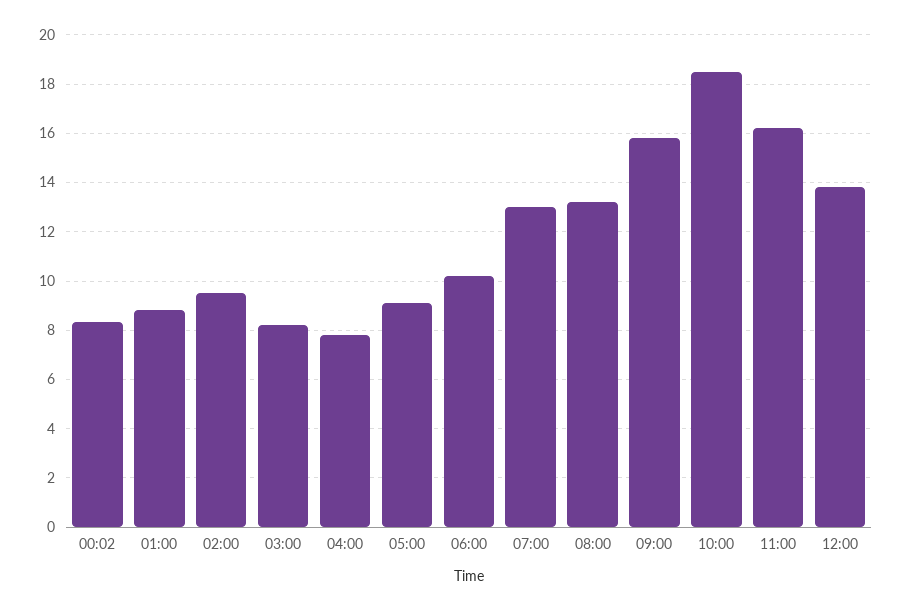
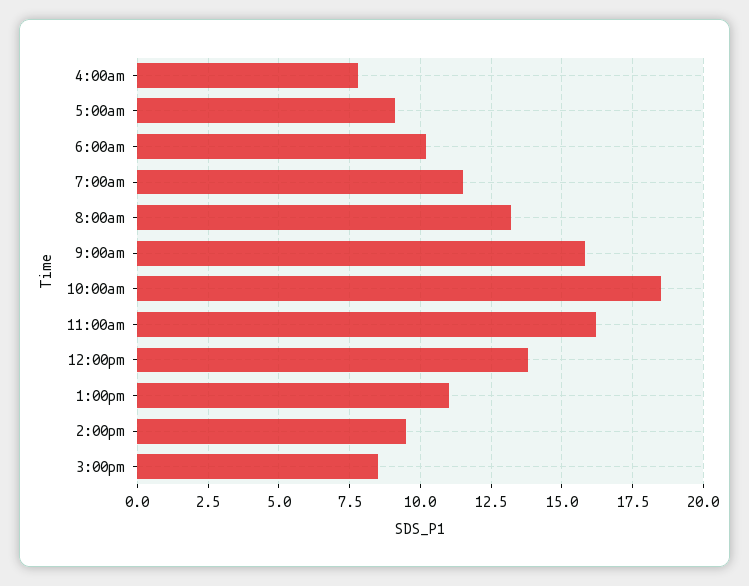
00:02: 8.25 -> none
01:00: 8.75 -> none
02:00: 9.5 -> none
03:00: 8.25 -> none
07:00: 13 -> 11.5
1:00pm: none -> 11
2:00pm: none -> 9.5
3:00pm: none -> 8.5

